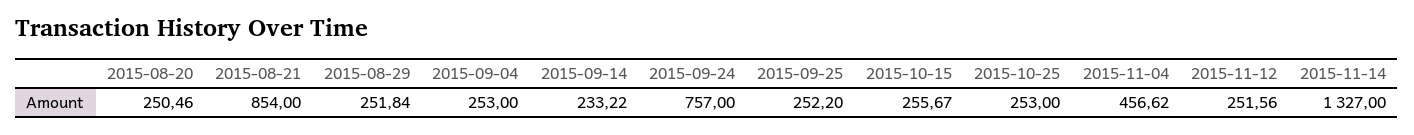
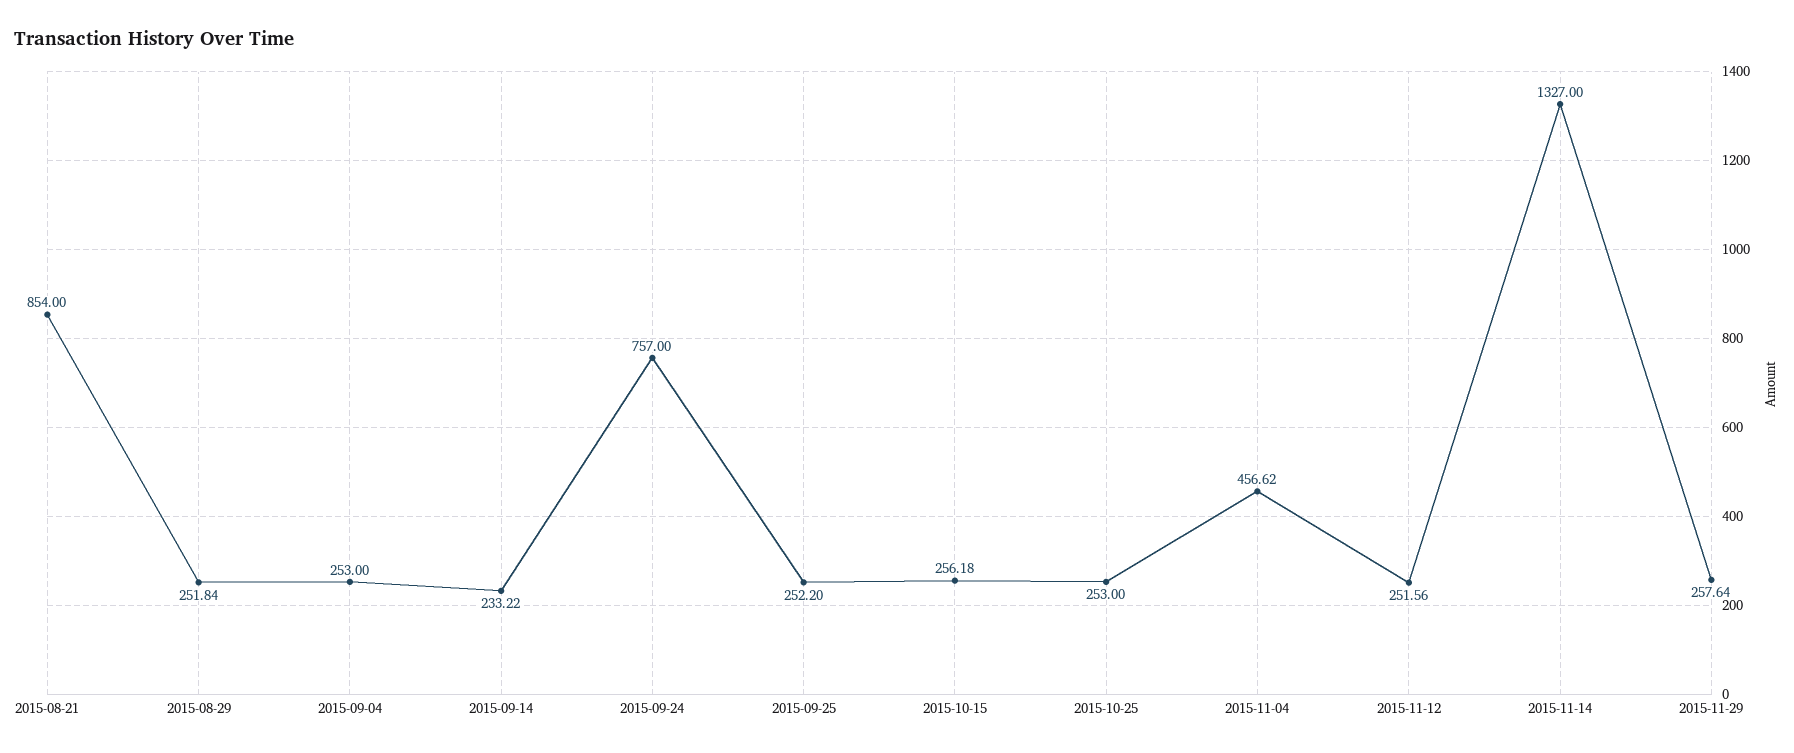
2015-08-20: 250.46 -> none
2015-10-15: 255.67 -> 256.18
2015-11-29: none -> 257.64

